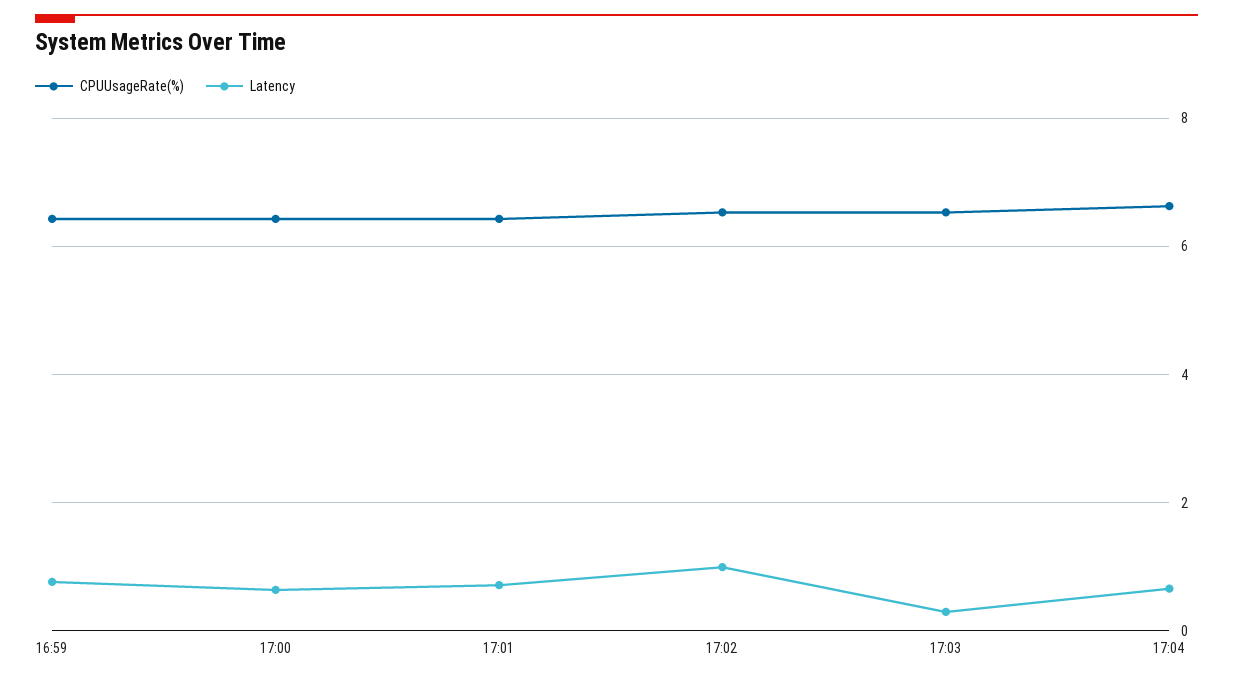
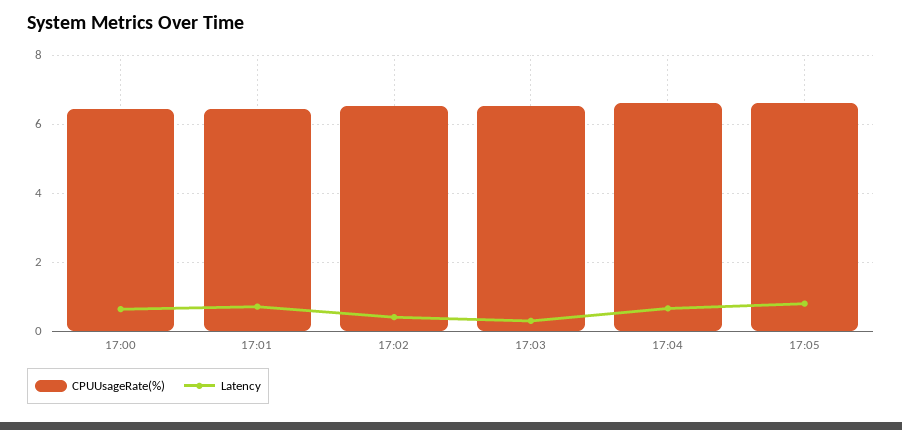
CPUUsageRate(%), 16:59: 6.4 -> none
Latency, 16:59: 0.8 -> none
Latency, 17:02: 1 -> 0.4
CPUUsageRate(%), 17:05: none -> 6.6
Latency, 17:05: none -> 0.8

